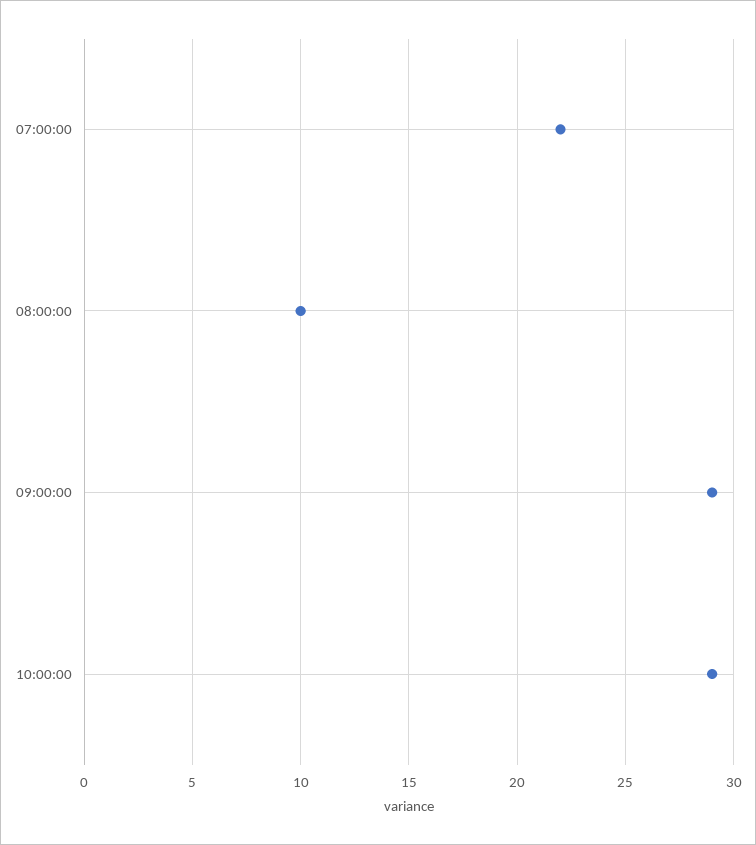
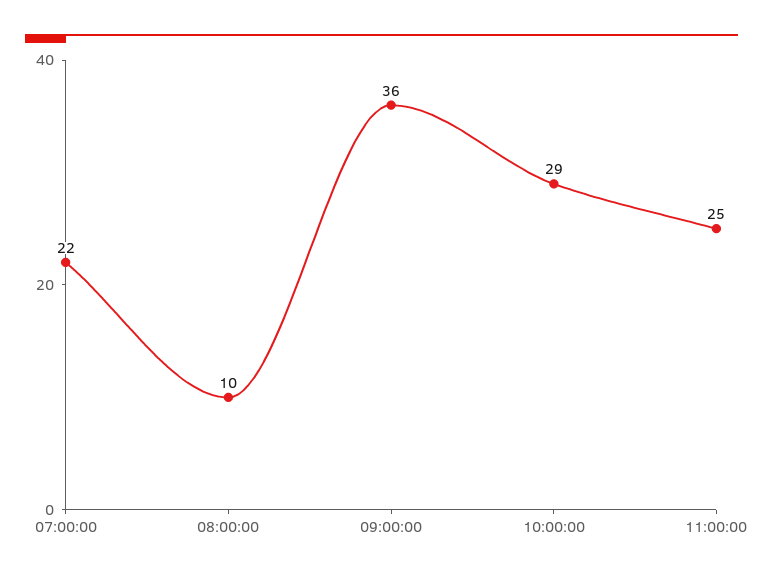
09:00:00: 29 -> 36
11:00:00: none -> 25

